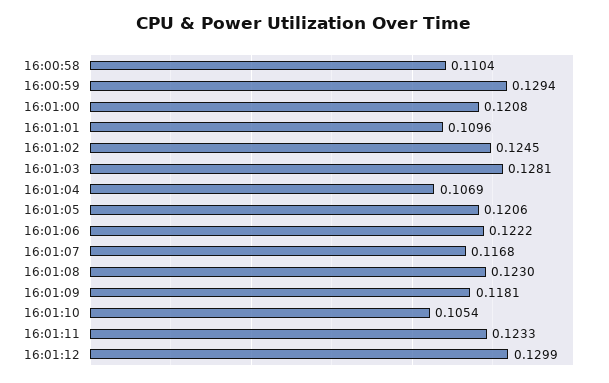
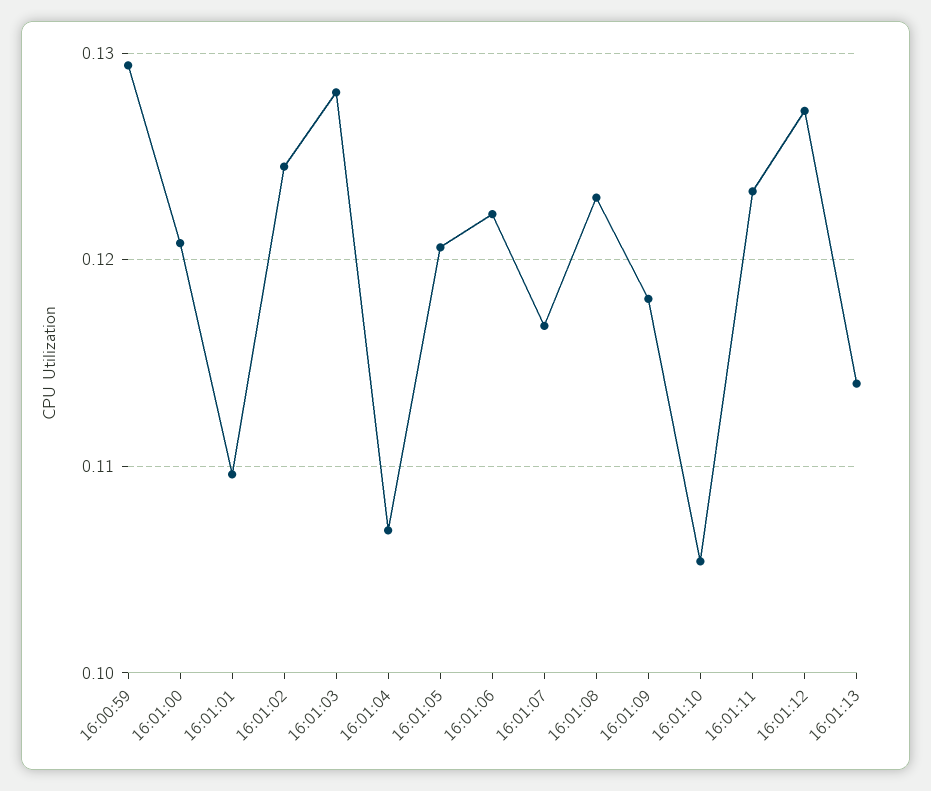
16:00:58: 0.1104 -> none
16:01:12: 0.1299 -> 0.127
16:01:13: none -> 0.114

